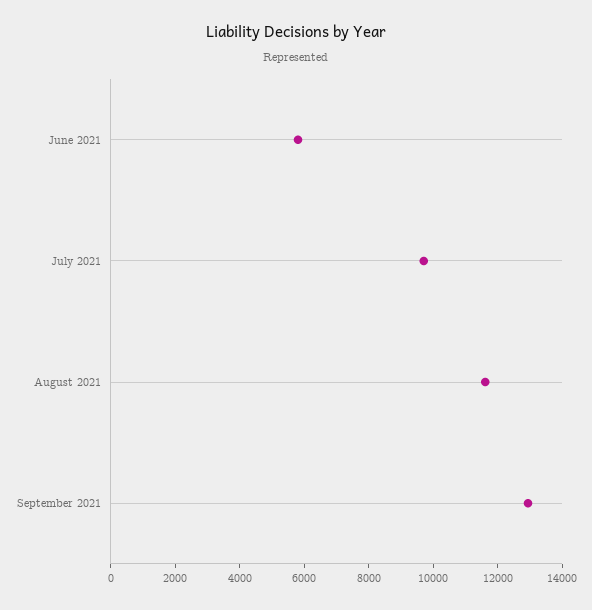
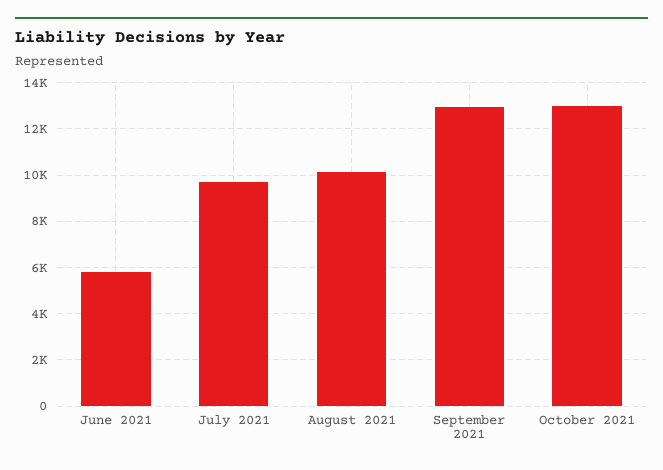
August 2021: 11500 -> 10000
October 2021: none -> 13000

